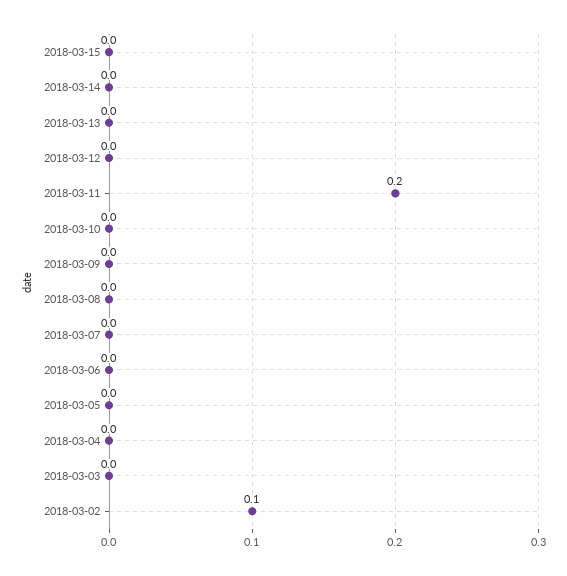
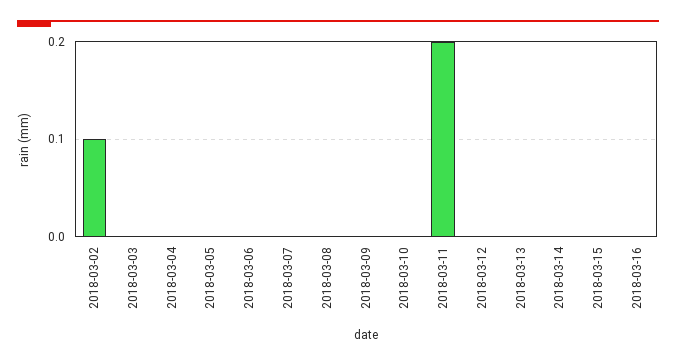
2018-03-16: none -> 0

